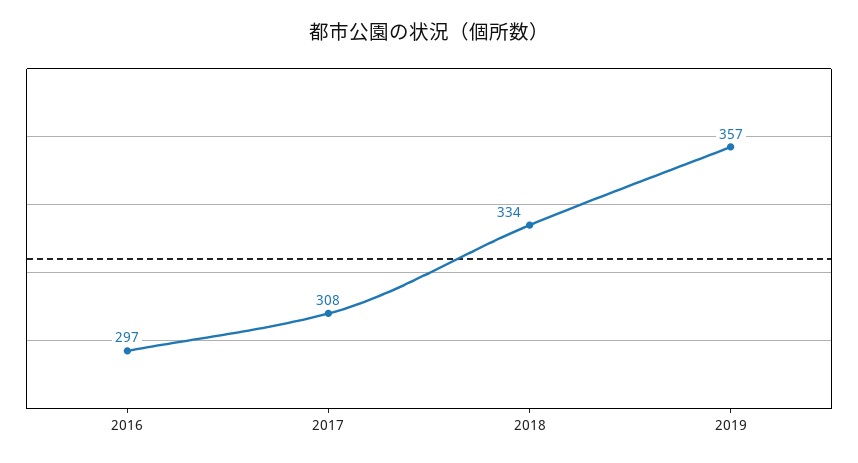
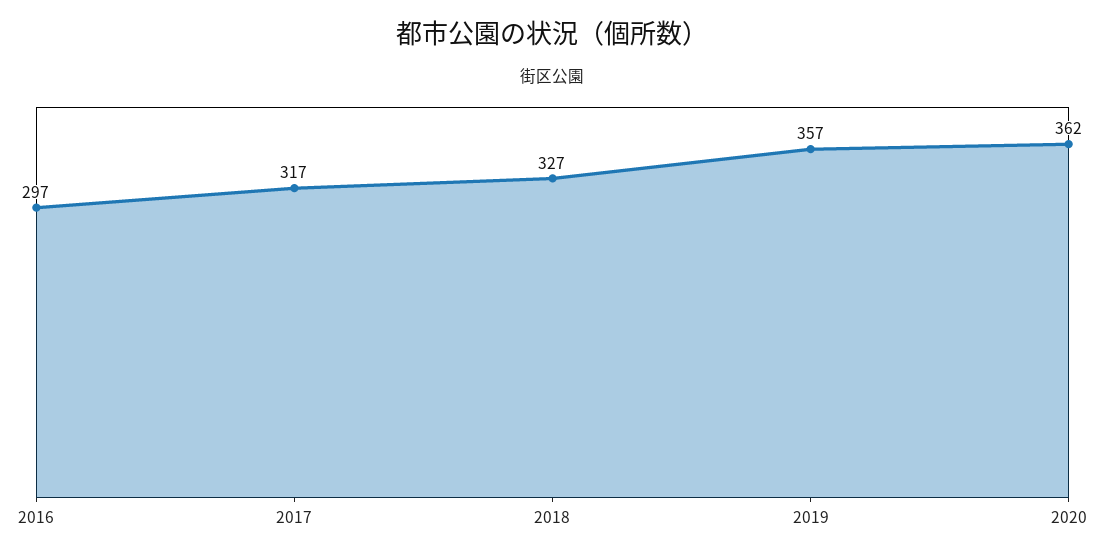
2017: 308 -> 317
2018: 334 -> 327
2020: none -> 362

